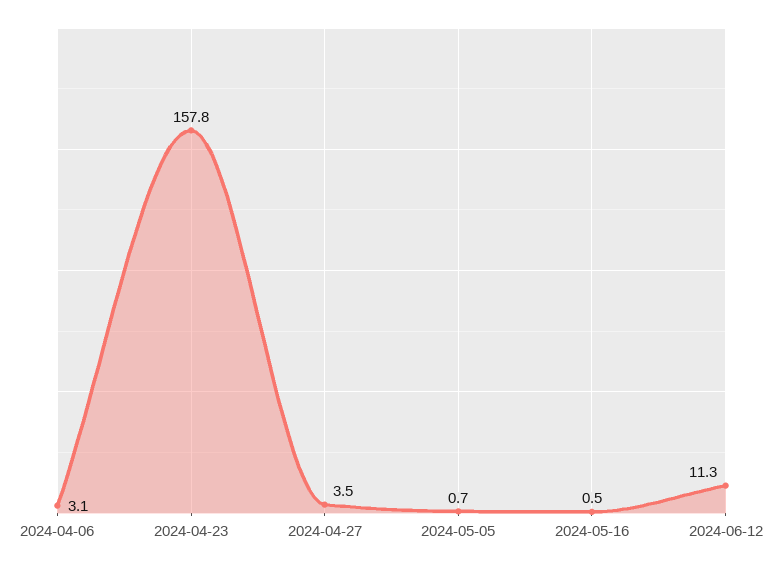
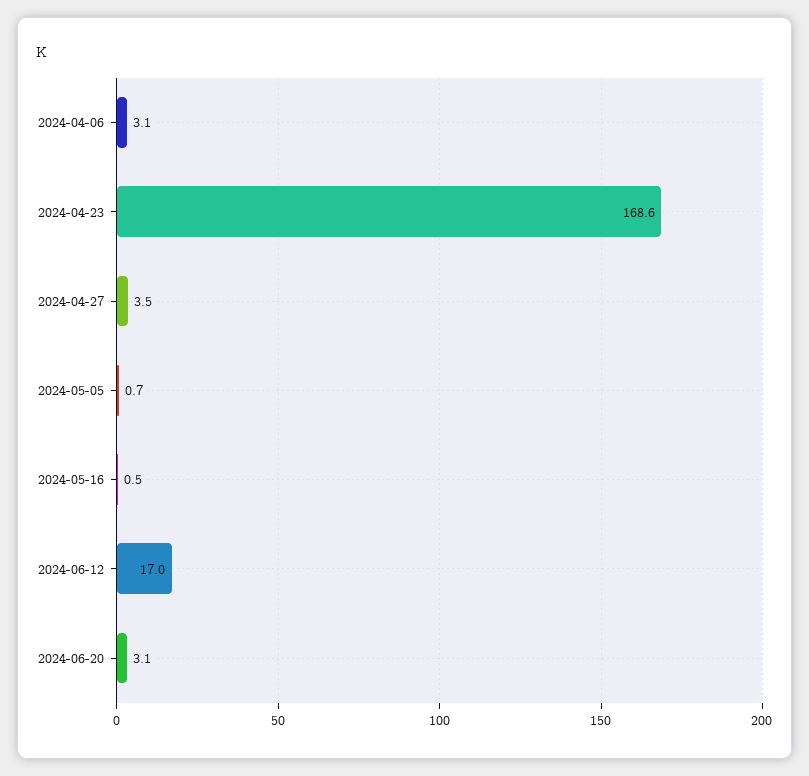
2024-04-23: 157.8 -> 168.6
2024-06-12: 11.3 -> 17
2024-06-20: none -> 3.1

